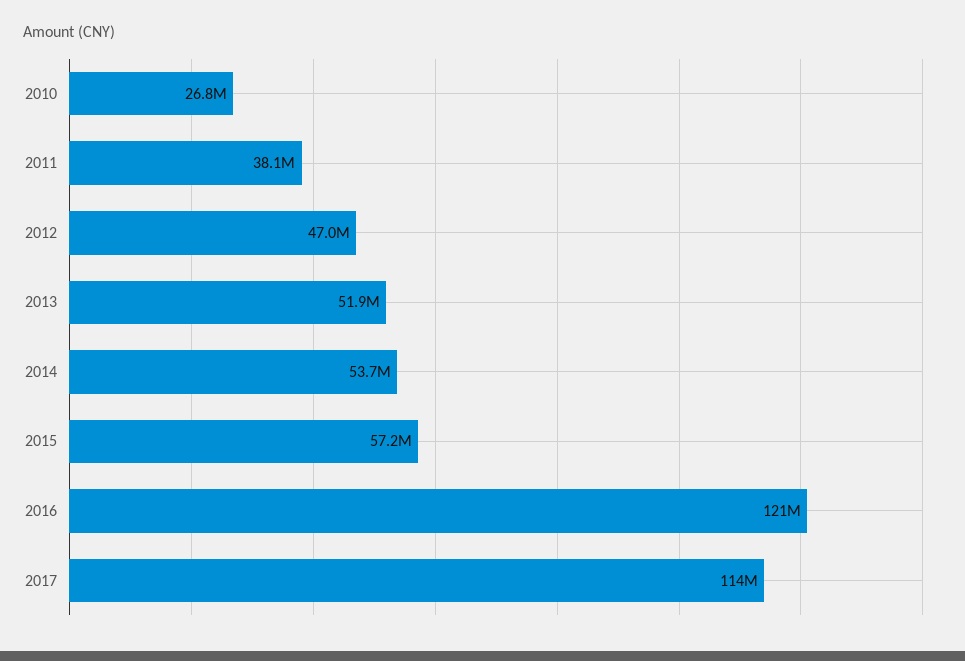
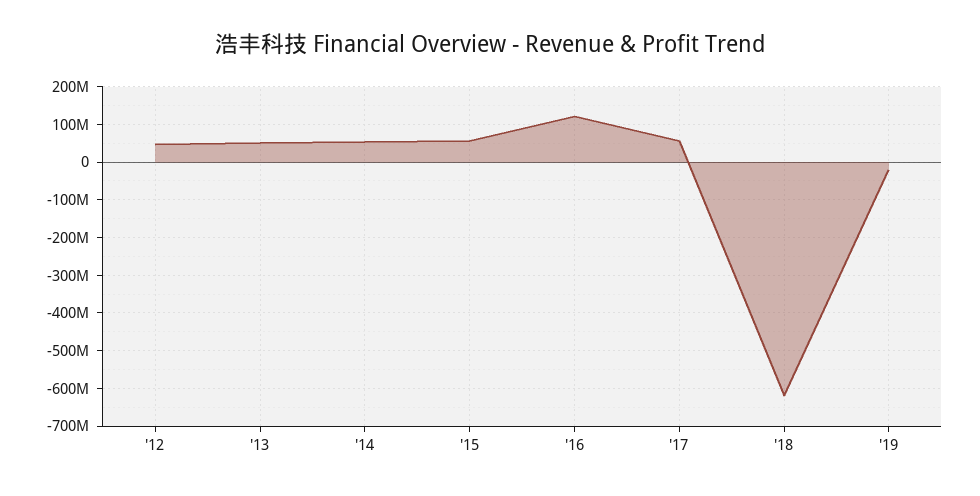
2010: 26800000 -> none
2011: 38100000 -> none
2017: 114000000 -> 60000000
'18: none -> -620000000
'19: none -> -20000000

